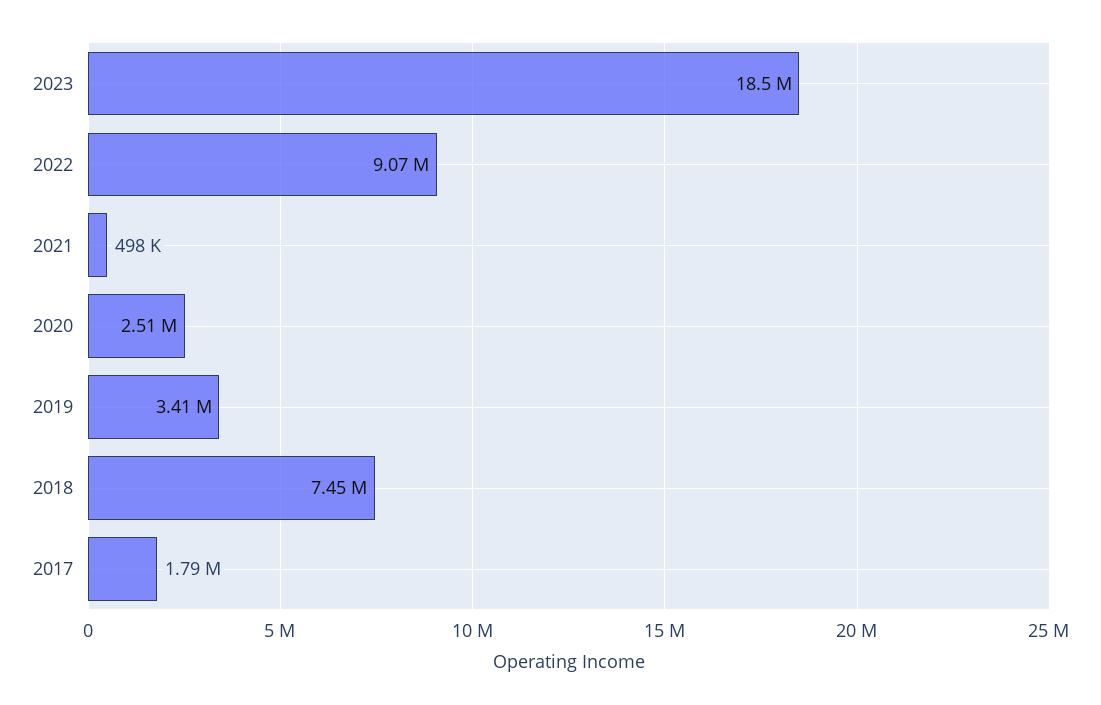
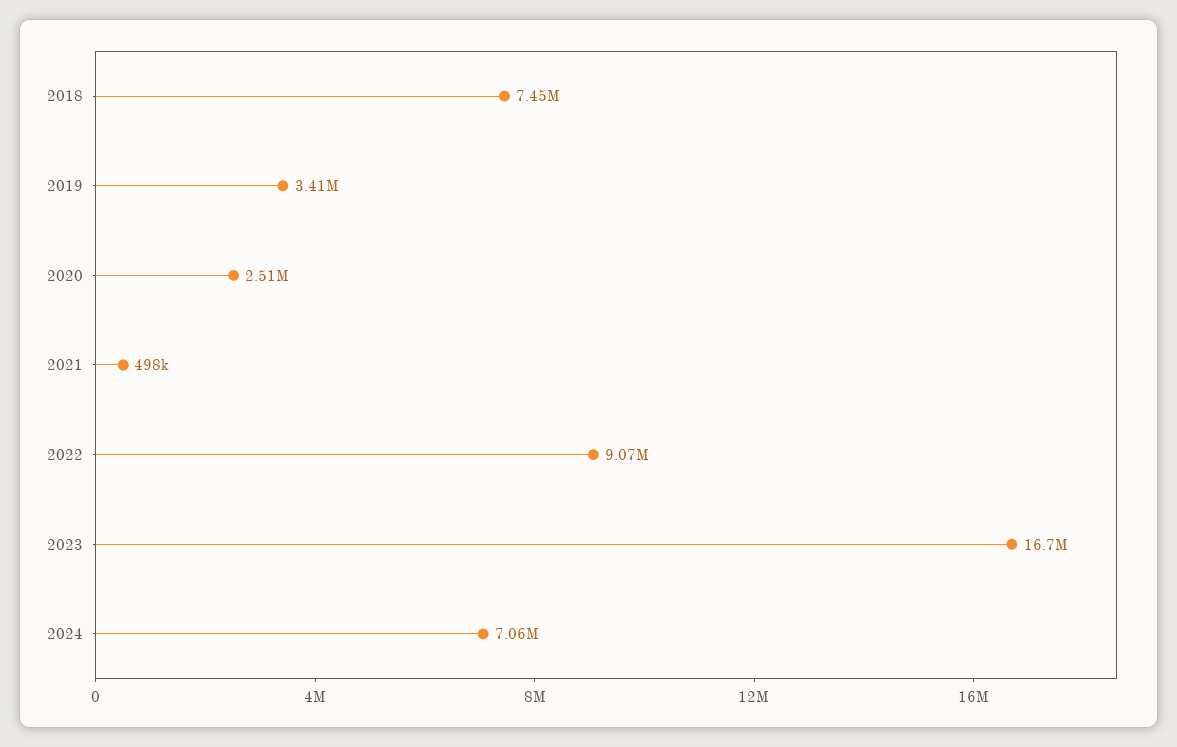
2023: 18500000 -> 16700000
2017: 1790000 -> none
2024: none -> 7060000

